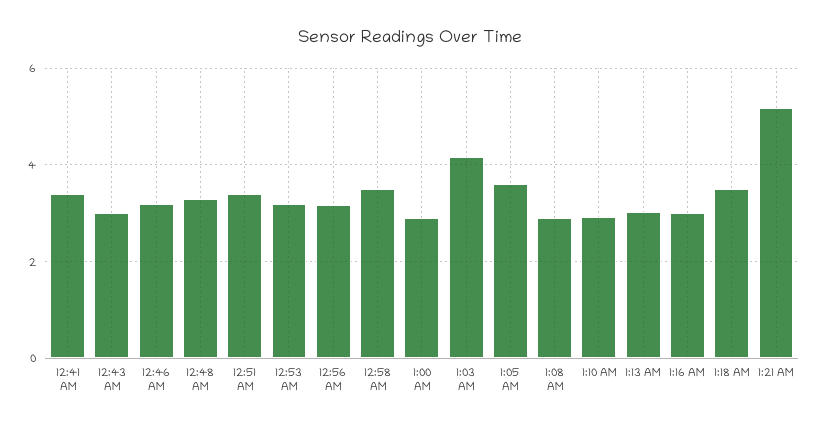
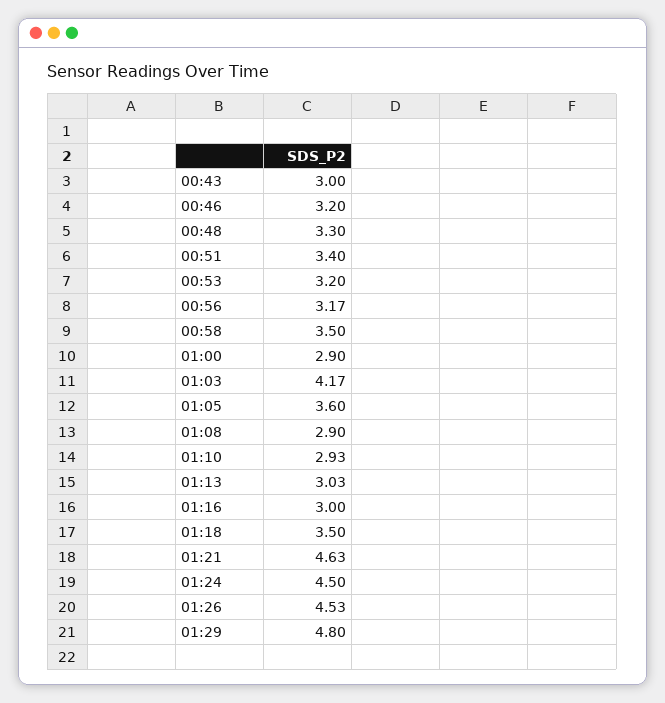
12:41 AM: 3.4 -> none
1:21 AM: 5.2 -> 4.63
01:24: none -> 4.5
01:26: none -> 4.53
01:29: none -> 4.8

